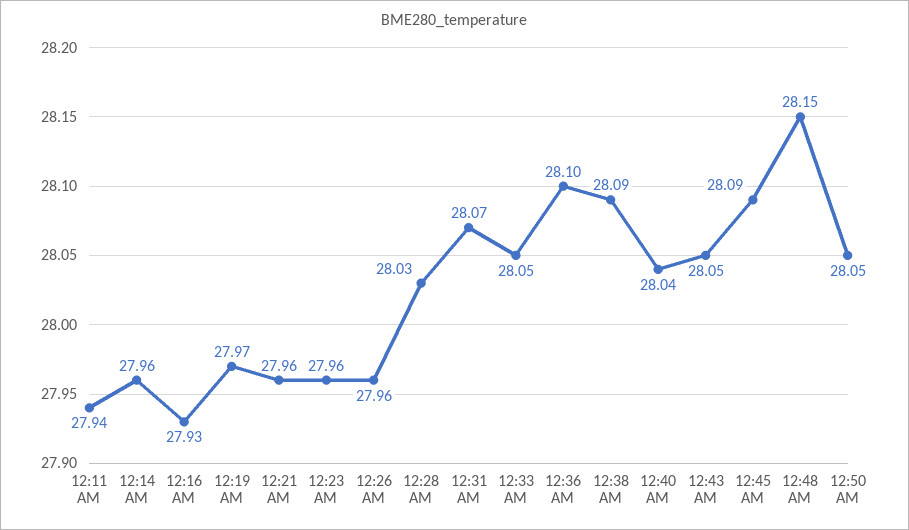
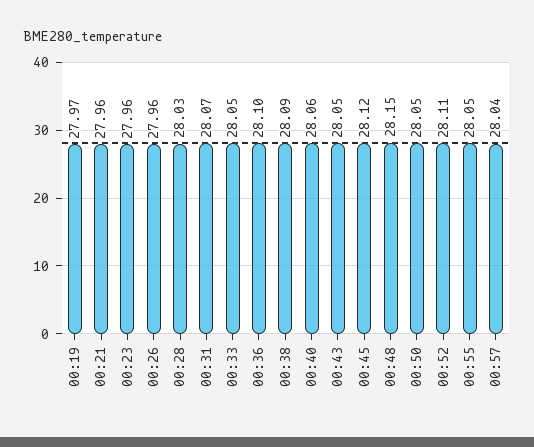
12:11 AM: 27.94 -> none
12:14 AM: 27.96 -> none
12:16 AM: 27.93 -> none
12:40 AM: 28.04 -> 28.06
12:45 AM: 28.09 -> 28.12
00:52: none -> 28.11
00:55: none -> 28.05
00:57: none -> 28.04

